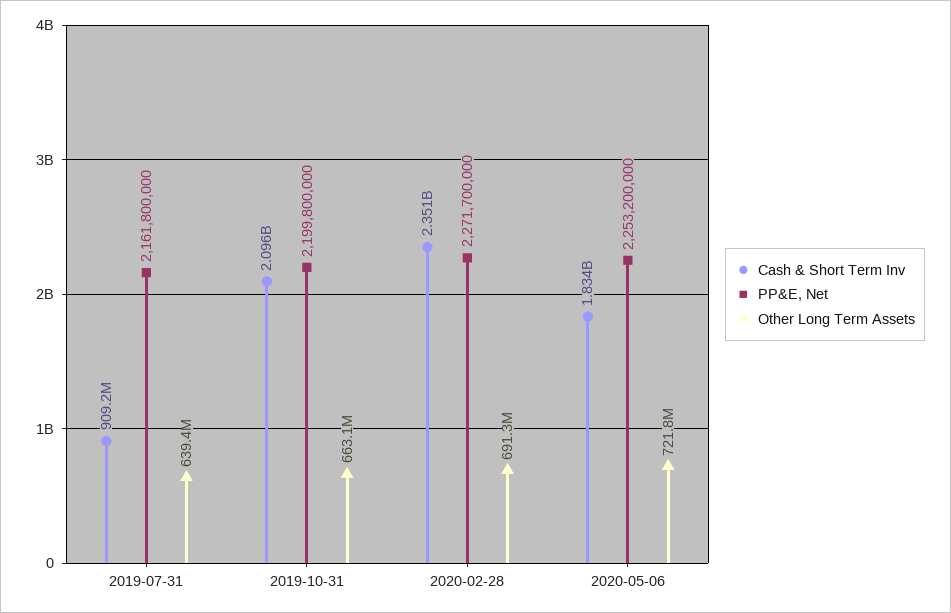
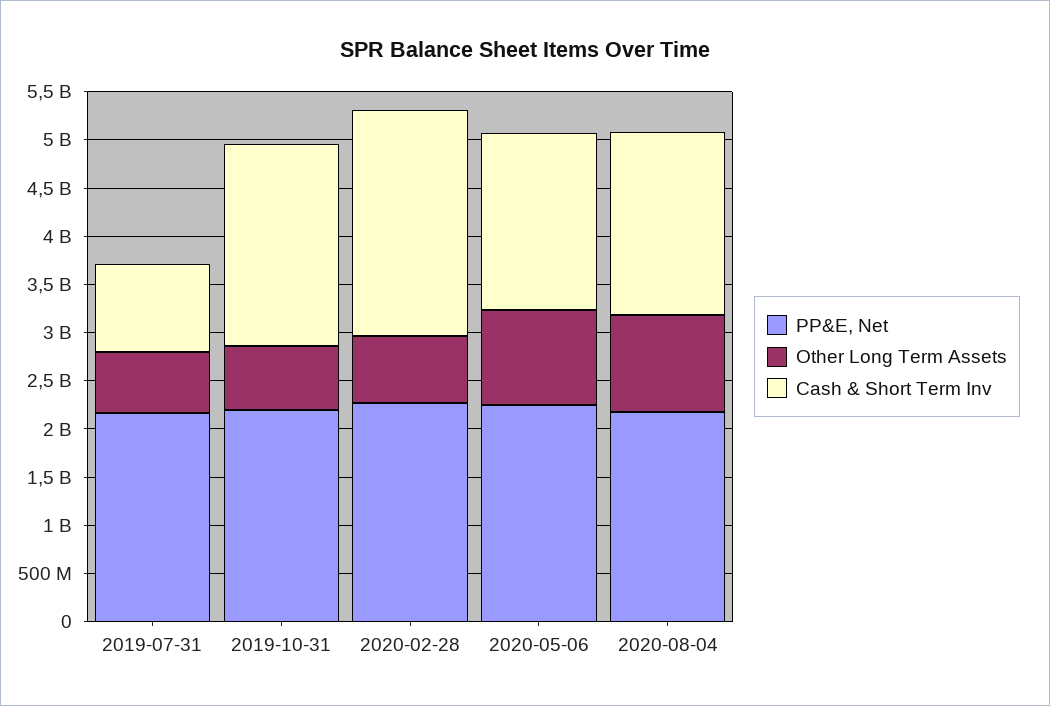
Other Long Term Assets, 2020-05-06: 721800000 -> 1000000000
PP&E, Net, 2020-08-04: none -> 2200000000
Other Long Term Assets, 2020-08-04: none -> 1000000000
Cash & Short Term Inv, 2020-08-04: none -> 1900000000

